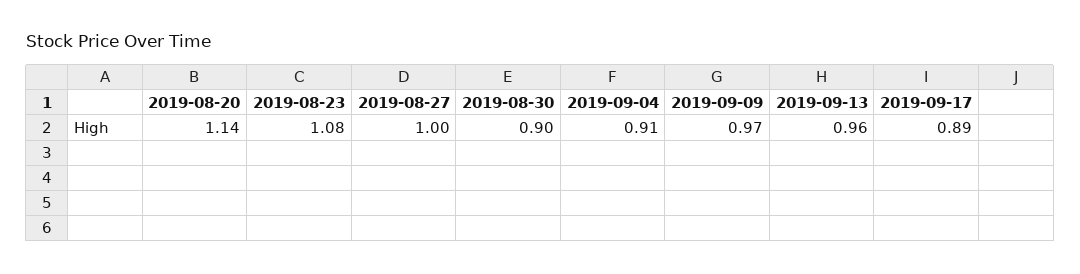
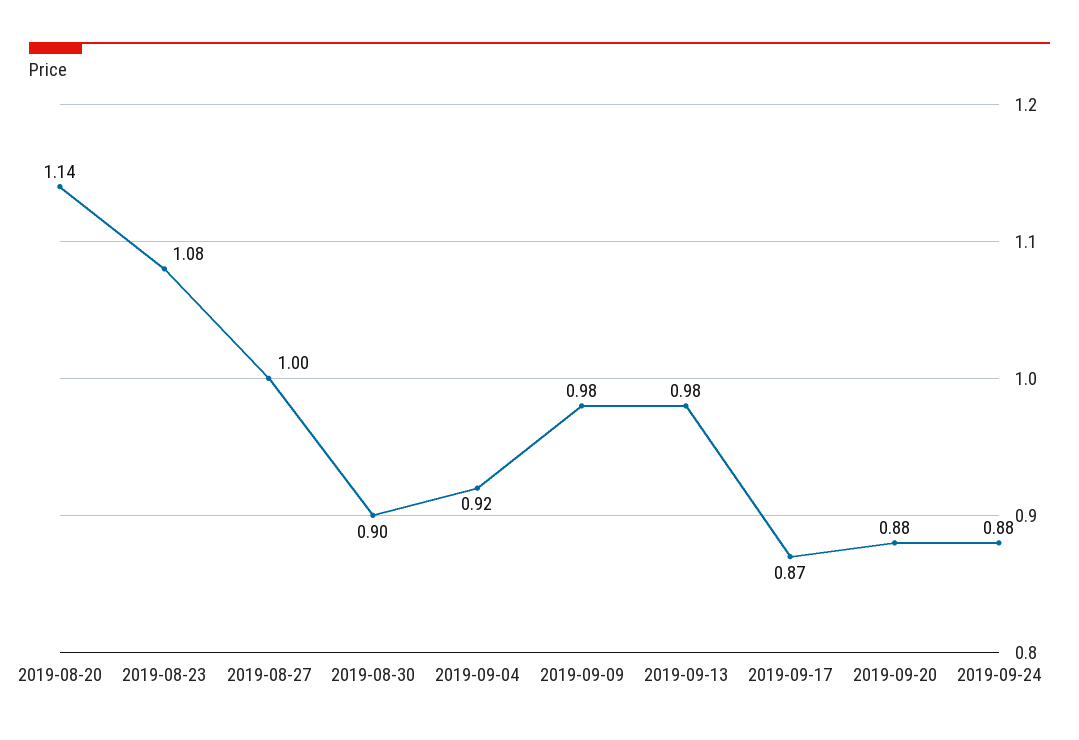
2019-09-04: 0.91 -> 0.92
2019-09-09: 0.97 -> 0.98
2019-09-13: 0.96 -> 0.98
2019-09-17: 0.89 -> 0.87
2019-09-20: none -> 0.88
2019-09-24: none -> 0.88

